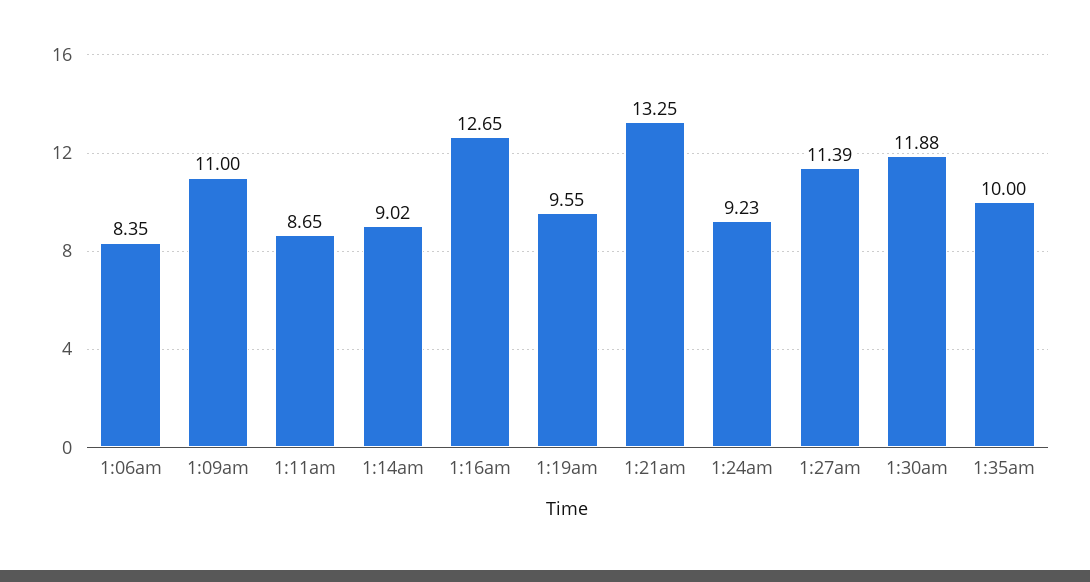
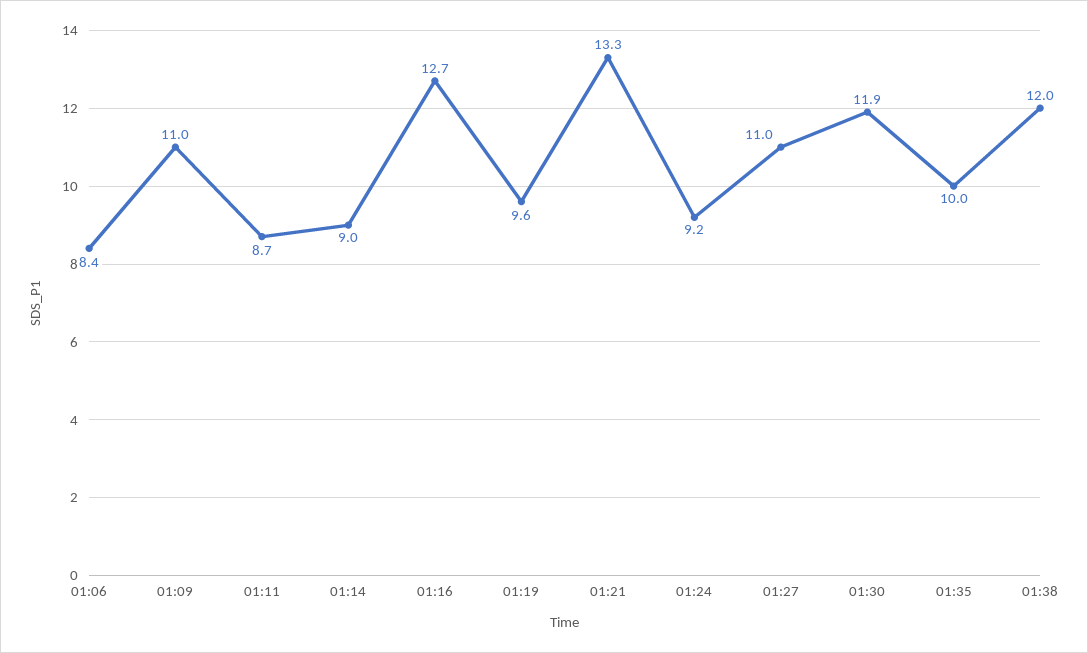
1:27am: 11.39 -> 11
01:38: none -> 12

